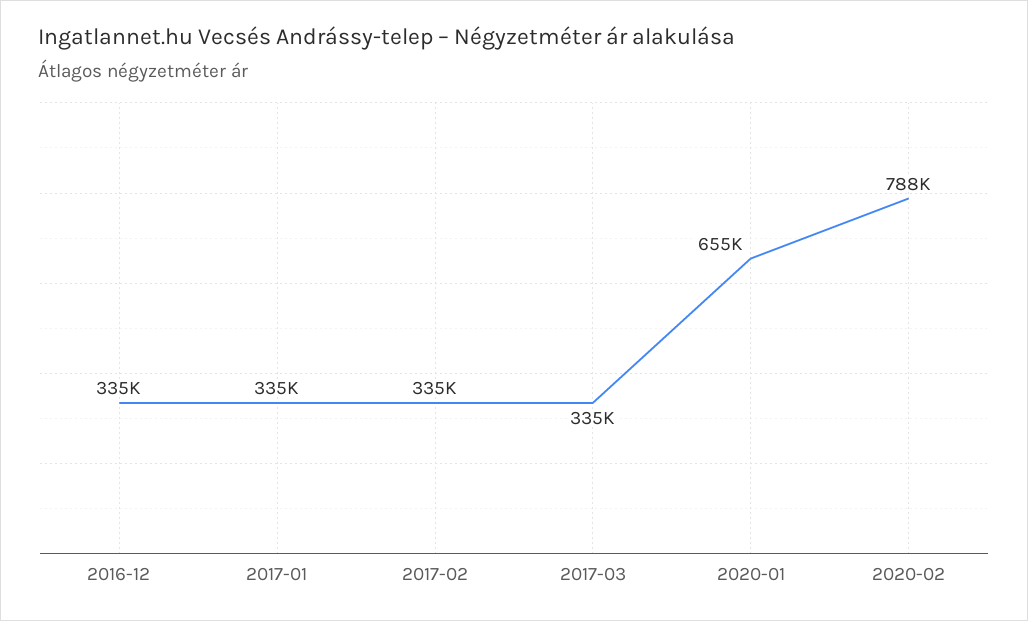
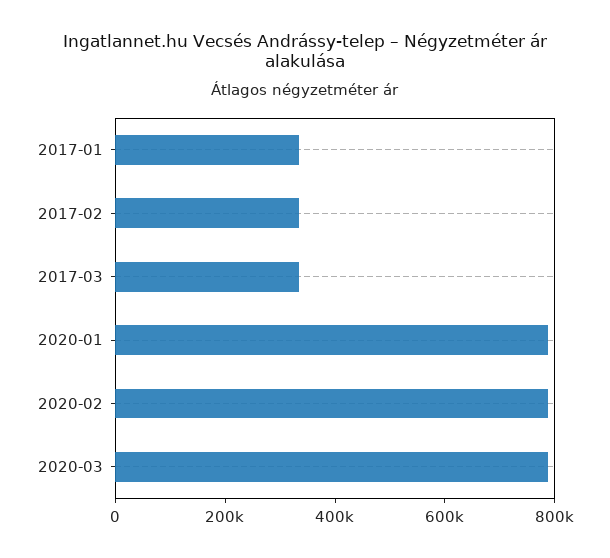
2016-12: 335000 -> none
2020-01: 655000 -> 800000
2020-03: none -> 800000

